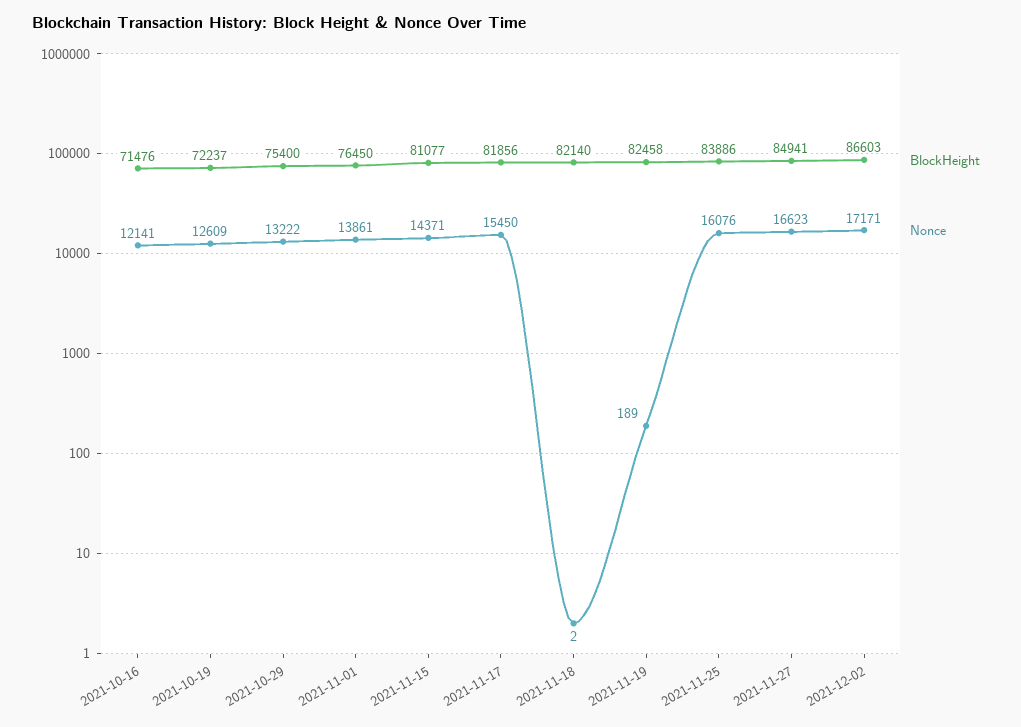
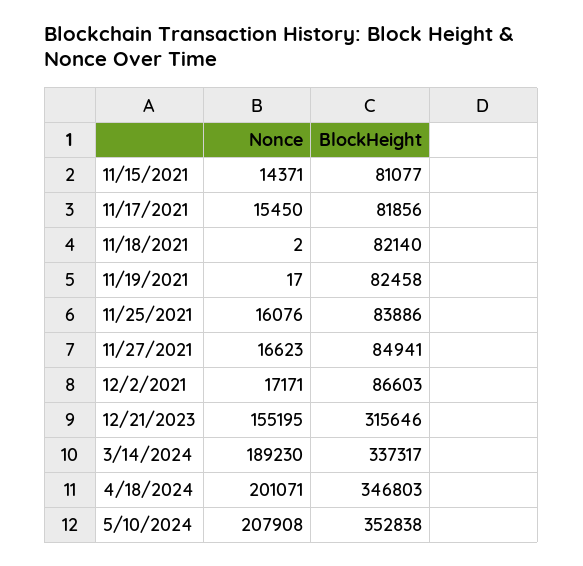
BlockHeight, 2021-10-16: 71476 -> none
Nonce, 2021-10-16: 12141 -> none
BlockHeight, 2021-10-19: 72237 -> none
Nonce, 2021-10-19: 12609 -> none
BlockHeight, 2021-10-29: 75400 -> none
Nonce, 2021-10-29: 13222 -> none
BlockHeight, 2021-11-01: 76450 -> none
Nonce, 2021-11-01: 13861 -> none
Nonce, 2021-11-19: 189 -> 17
Nonce, 12/21/2023: none -> 155195
BlockHeight, 12/21/2023: none -> 315646
Nonce, 3/14/2024: none -> 189230
BlockHeight, 3/14/2024: none -> 337317
Nonce, 4/18/2024: none -> 201071
BlockHeight, 4/18/2024: none -> 346803
Nonce, 5/10/2024: none -> 207908
BlockHeight, 5/10/2024: none -> 352838

